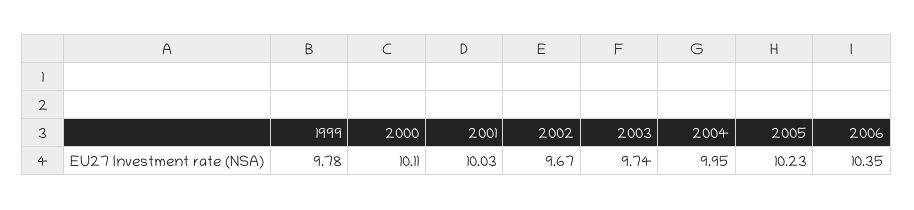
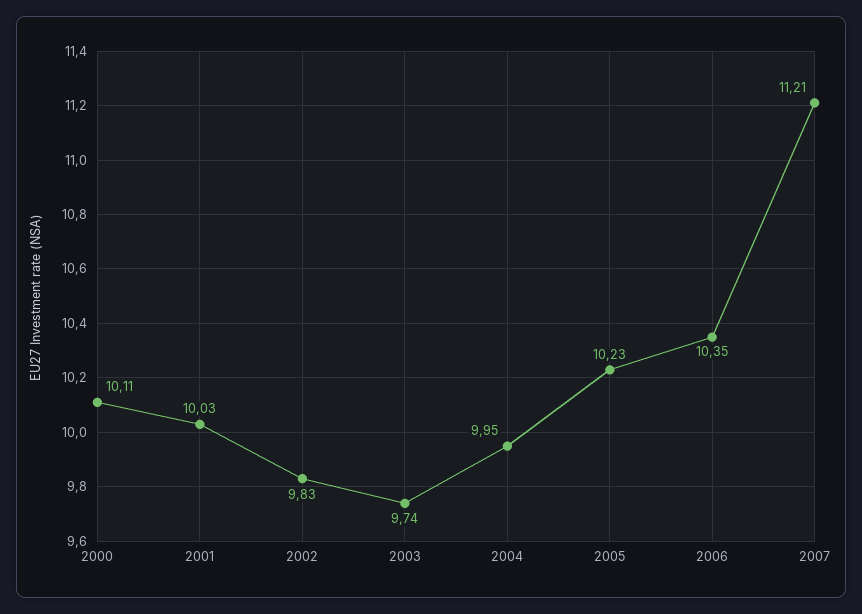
1999: 9.78 -> none
2002: 9.67 -> 9.83
2007: none -> 11.21

